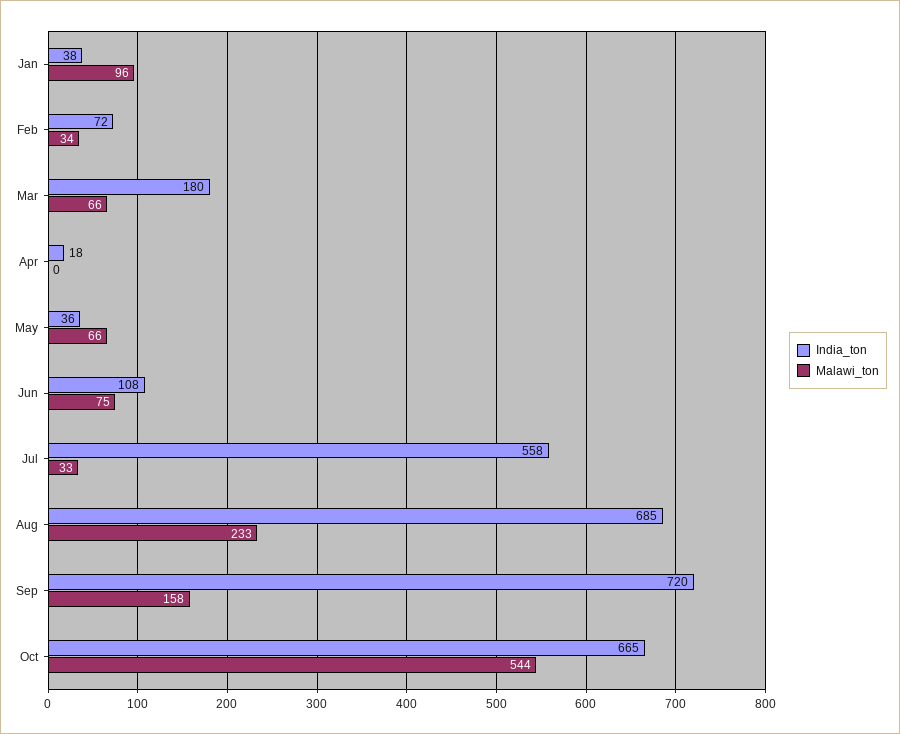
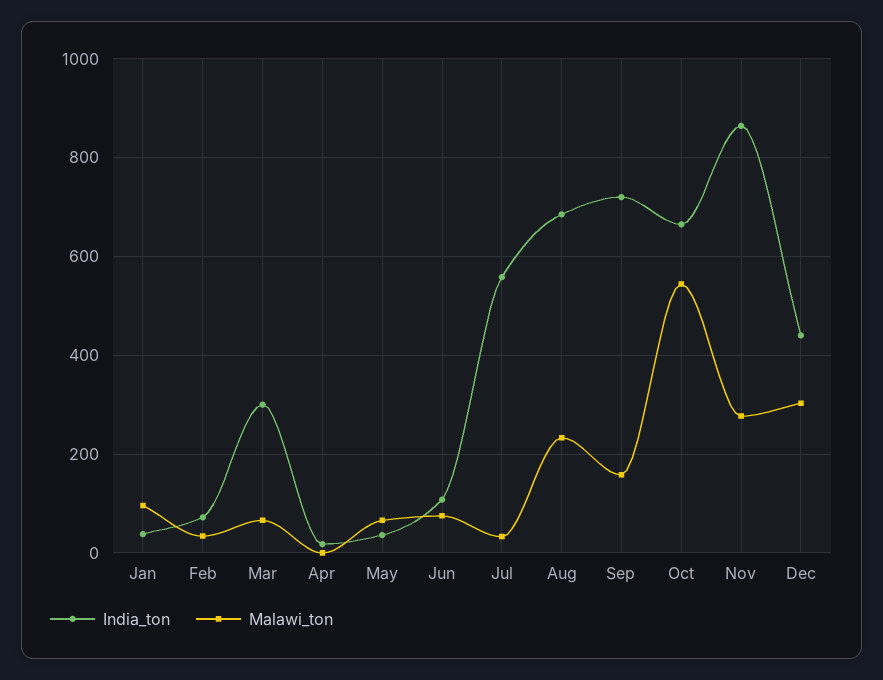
India_ton, Mar: 180 -> 300
India_ton, Nov: none -> 860
Malawi_ton, Nov: none -> 280
India_ton, Dec: none -> 440
Malawi_ton, Dec: none -> 300

